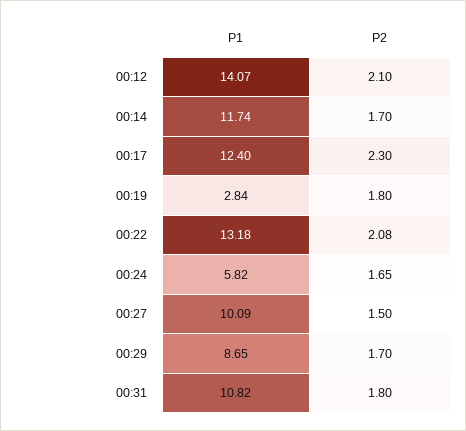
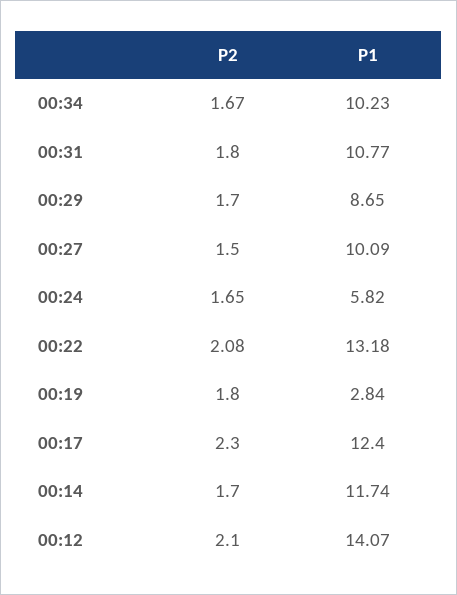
P1, 00:31: 10.82 -> 10.77
P2, 00:34: none -> 1.67
P1, 00:34: none -> 10.23

